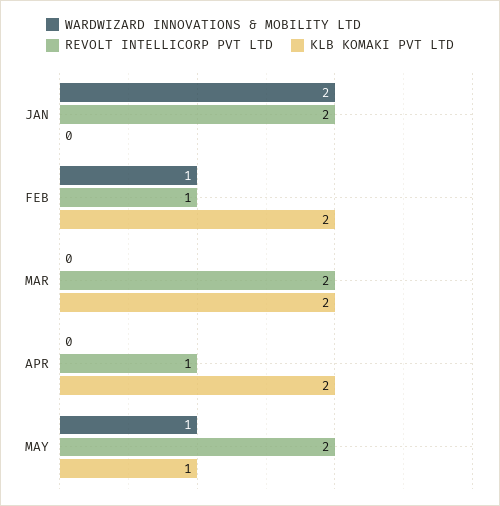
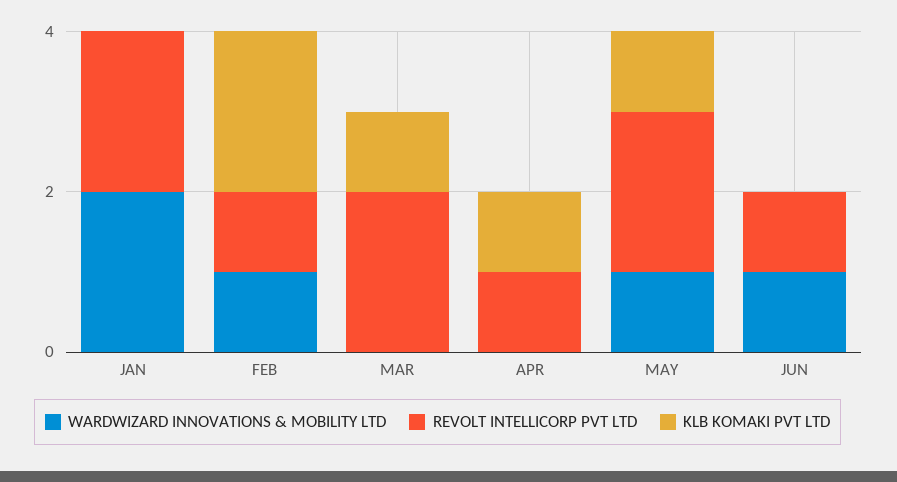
KLB KOMAKI PVT LTD, MAR: 2 -> 1
KLB KOMAKI PVT LTD, APR: 2 -> 1
WARDWIZARD INNOVATIONS & MOBILITY LTD, JUN: none -> 1
REVOLT INTELLICORP PVT LTD, JUN: none -> 1
KLB KOMAKI PVT LTD, JUN: none -> 0

